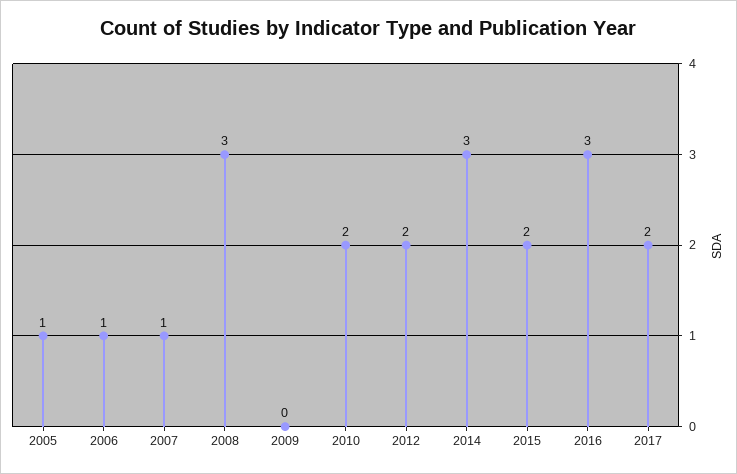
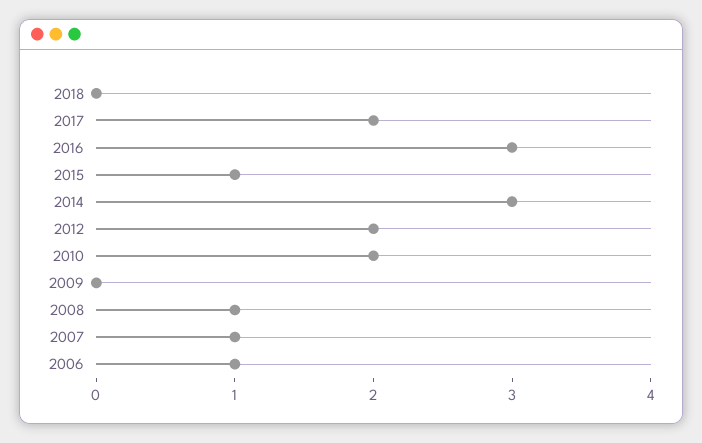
2005: 1 -> none
2008: 3 -> 1
2015: 2 -> 1
2018: none -> 0

